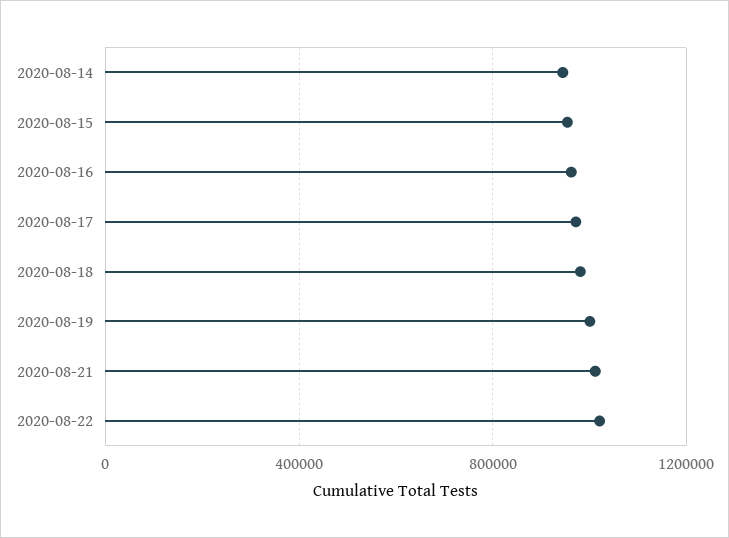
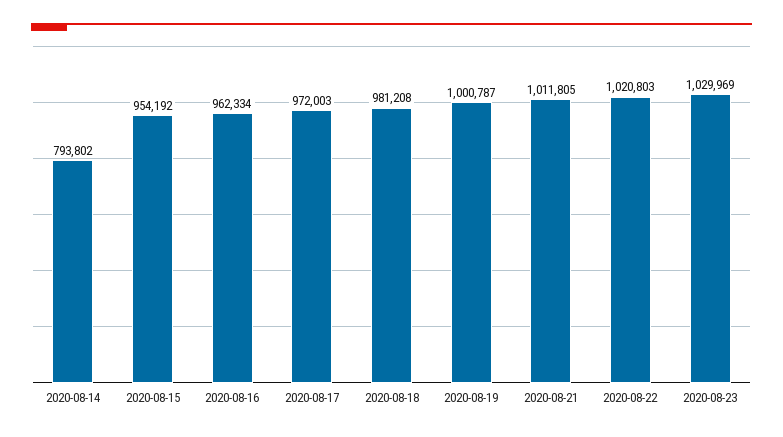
2020-08-14: 950000 -> 793802
2020-08-23: none -> 1029969

